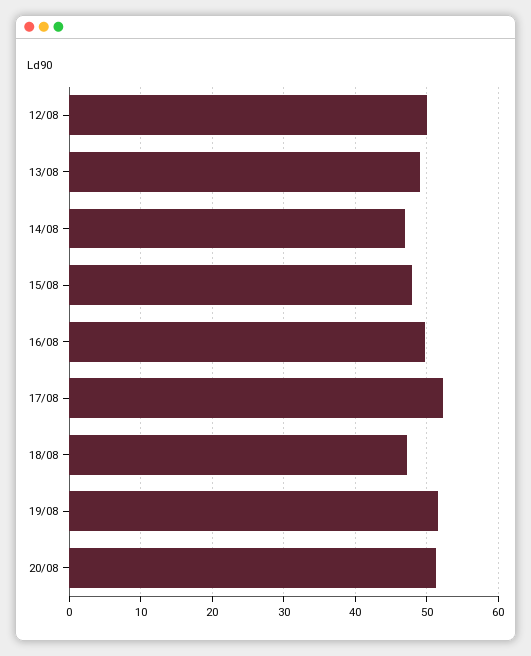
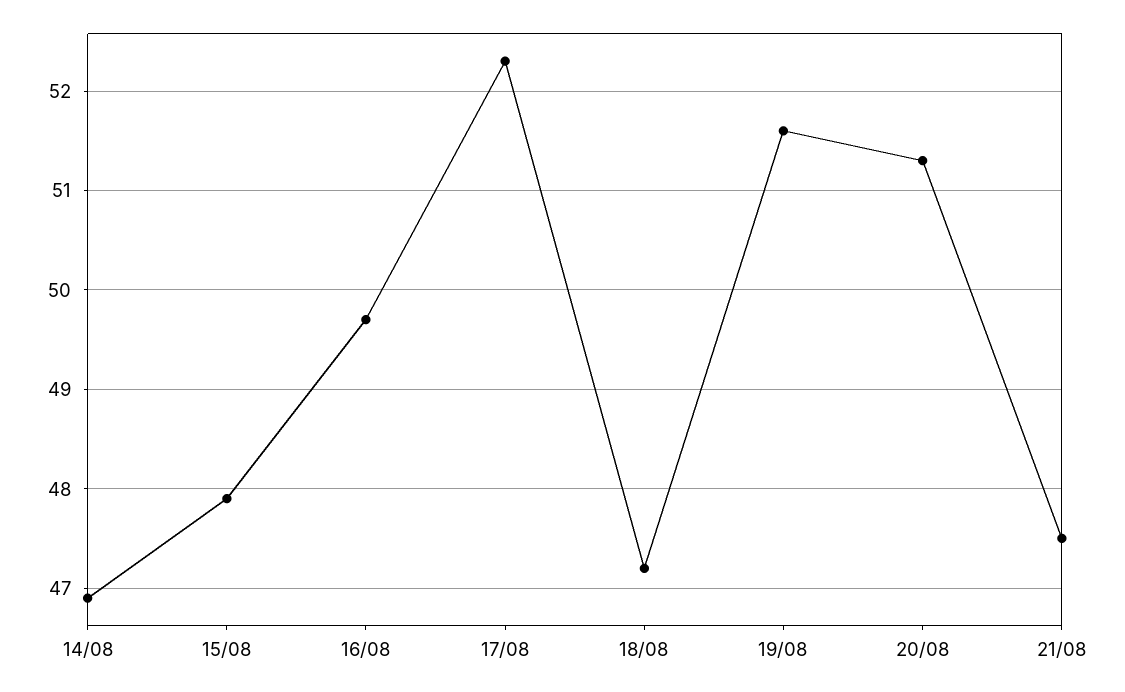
12/08: 50 -> none
13/08: 49 -> none
21/08: none -> 47.5

